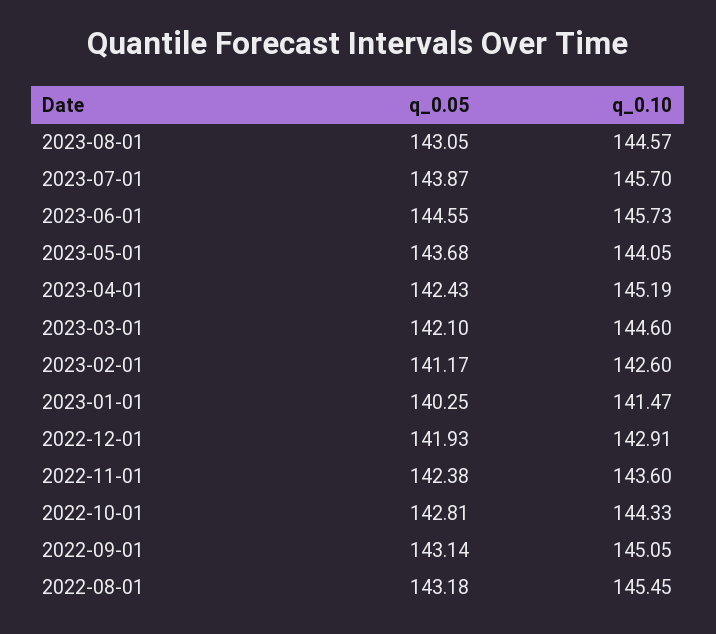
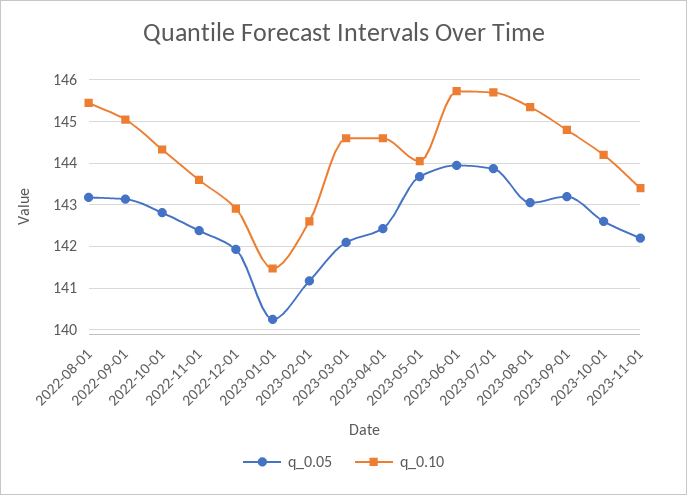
q_0.10, 2023-08-01: 144.57 -> 145.4
q_0.05, 2023-06-01: 144.55 -> 144
q_0.10, 2023-04-01: 145.19 -> 144.6
q_0.05, 2023-09-01: none -> 143.2
q_0.10, 2023-09-01: none -> 144.8
q_0.05, 2023-10-01: none -> 142.6
q_0.10, 2023-10-01: none -> 144.2
q_0.05, 2023-11-01: none -> 142.2
q_0.10, 2023-11-01: none -> 143.4

